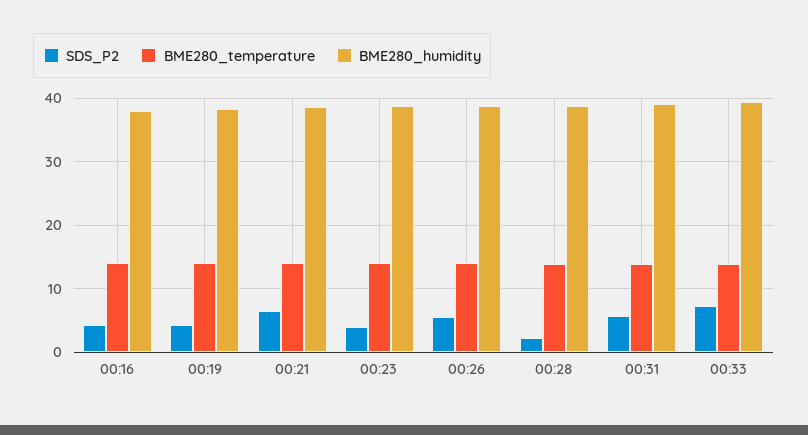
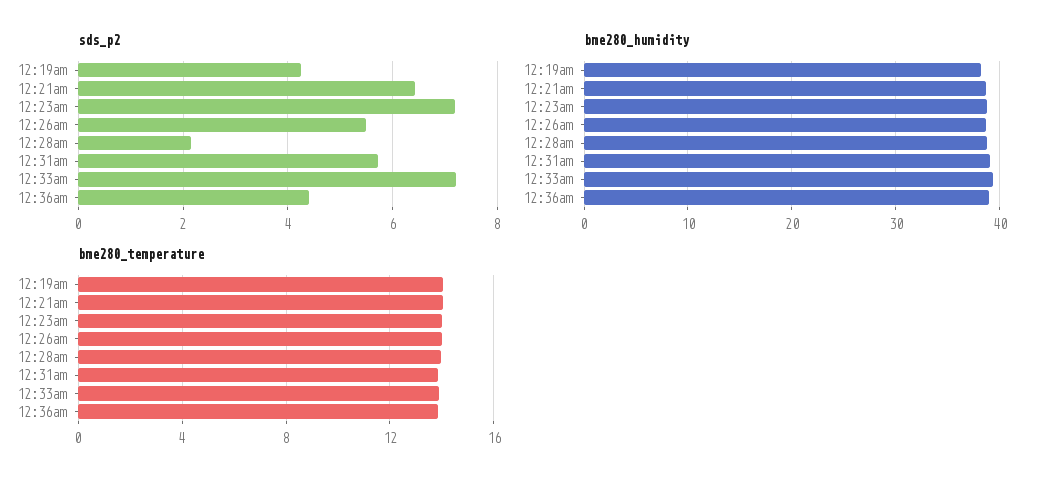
SDS_P2, 00:16: 4 -> none
BME280_temperature, 00:16: 14 -> none
BME280_humidity, 00:16: 38 -> none
SDS_P2, 00:23: 4 -> 7.2
SDS_P2, 12:36am: none -> 4.4
BME280_humidity, 12:36am: none -> 39
BME280_temperature, 12:36am: none -> 14

